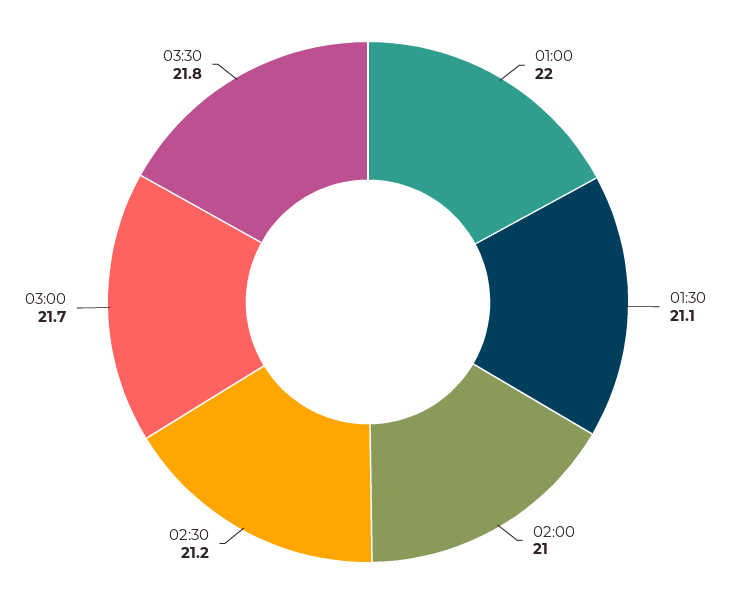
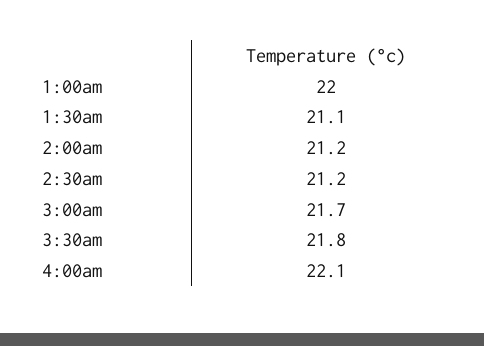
02:00: 21 -> 21.2
4:00am: none -> 22.1

